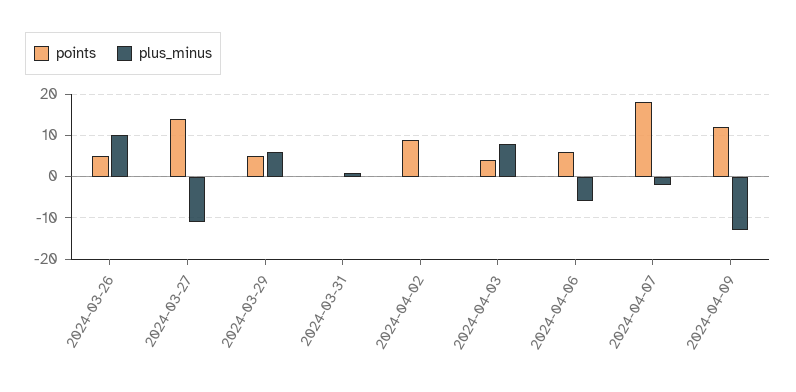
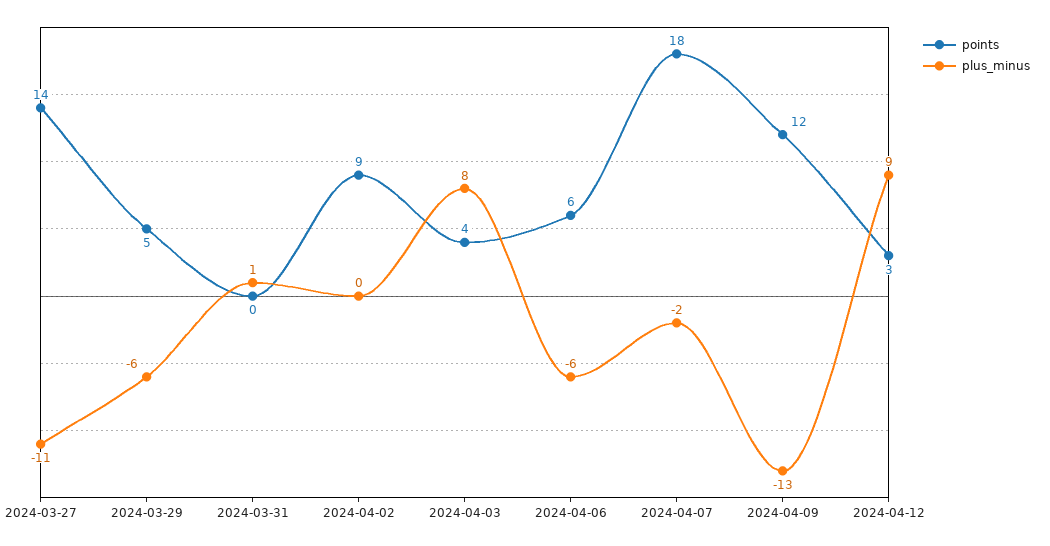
points, 2024-03-26: 5 -> none
plus_minus, 2024-03-26: 10 -> none
plus_minus, 2024-03-29: 5 -> -6
points, 2024-04-12: none -> 3
plus_minus, 2024-04-12: none -> 9

